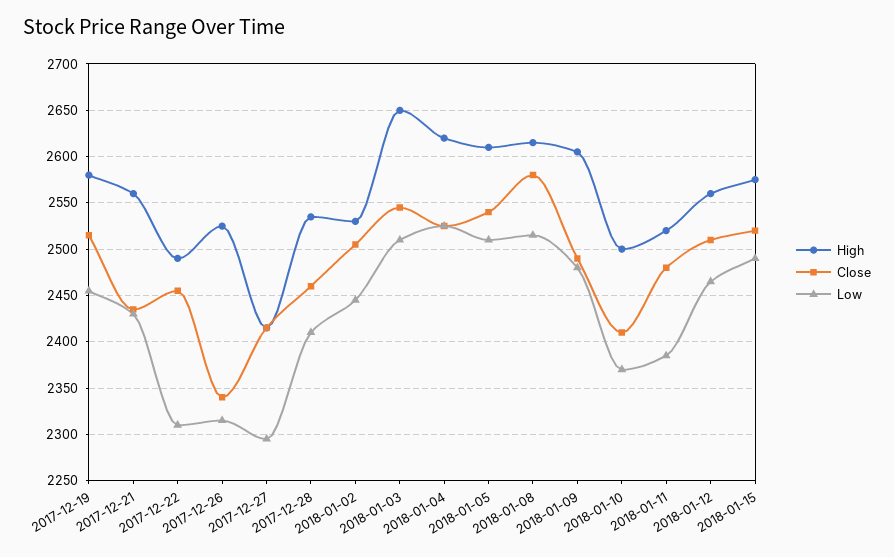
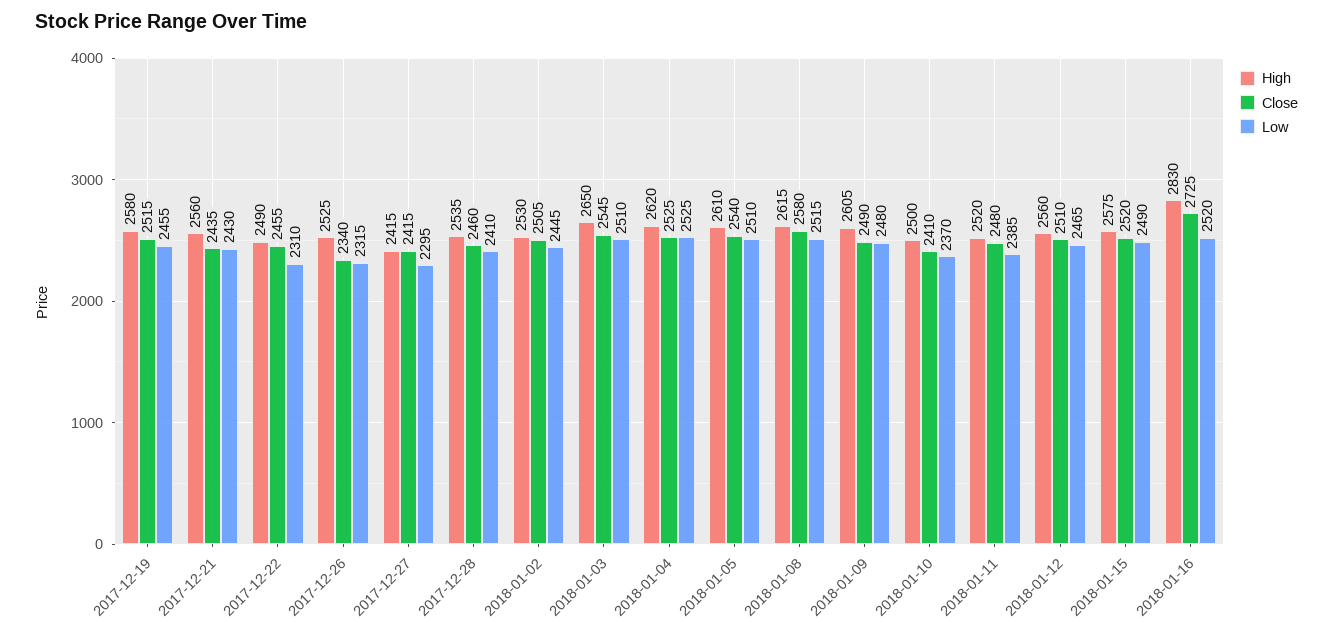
High, 2018-01-16: none -> 2830
Close, 2018-01-16: none -> 2725
Low, 2018-01-16: none -> 2520

